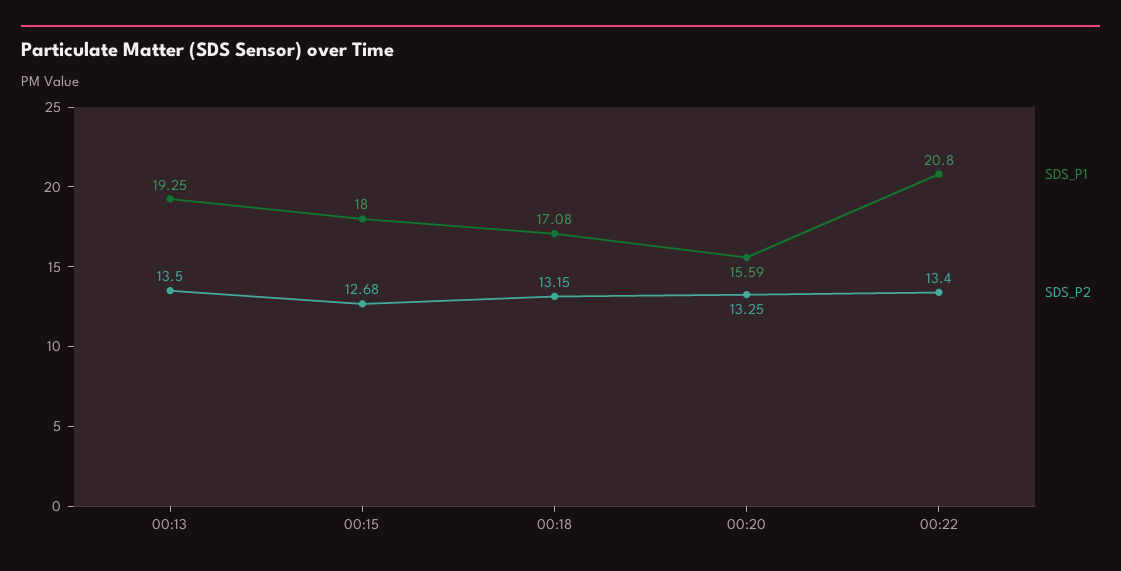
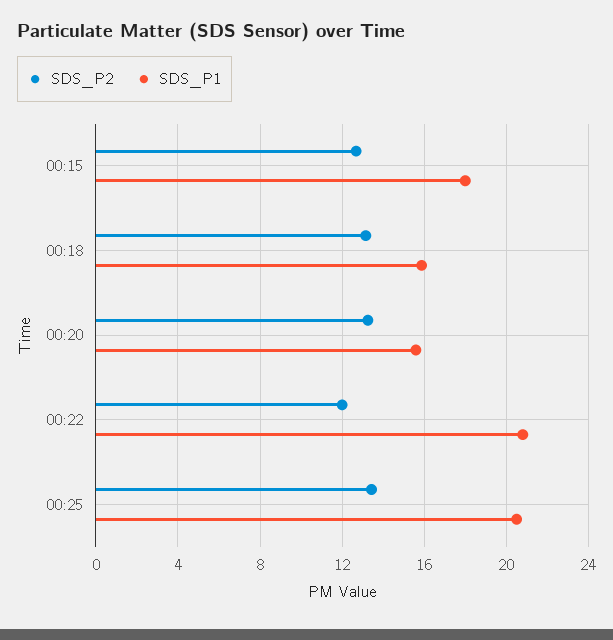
SDS_P1, 00:13: 19.25 -> none
SDS_P2, 00:13: 13.5 -> none
SDS_P1, 00:18: 17.08 -> 16
SDS_P2, 00:22: 13.4 -> 12
SDS_P2, 00:25: none -> 13.5
SDS_P1, 00:25: none -> 20.5

